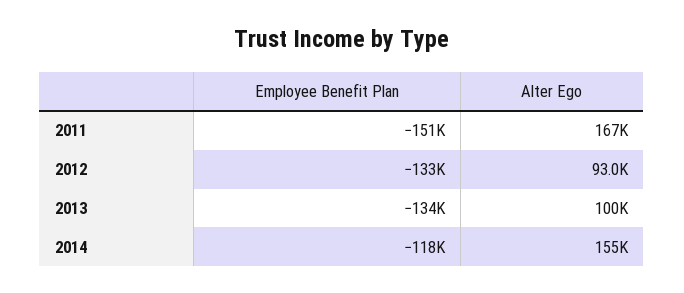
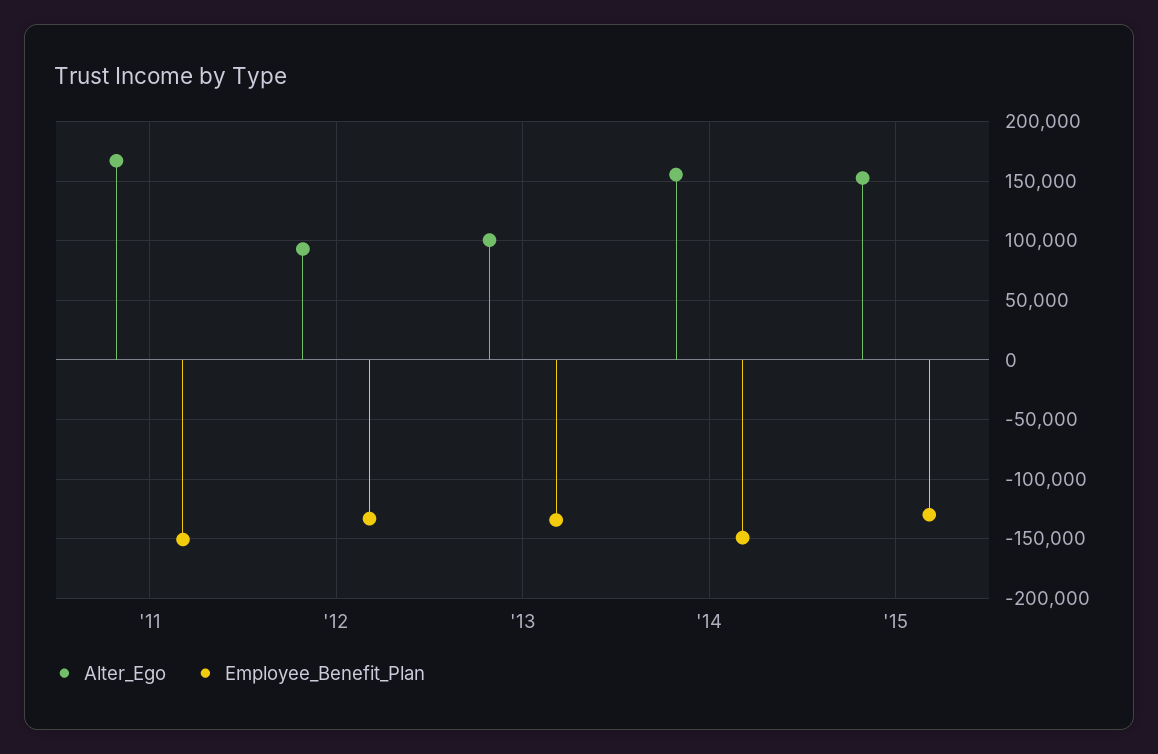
Employee Benefit Plan, 2014: -118000 -> -150000
Alter Ego, '15: none -> 150000
Employee Benefit Plan, '15: none -> -130000

